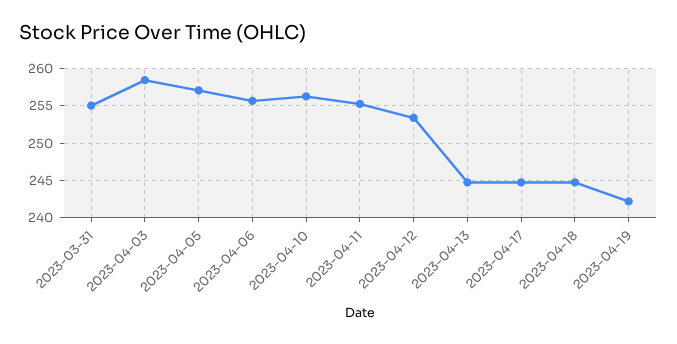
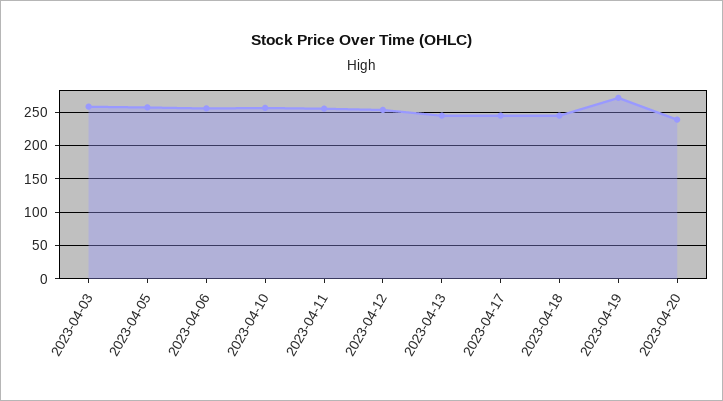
2023-03-31: 255 -> none
2023-04-19: 242 -> 270
2023-04-20: none -> 240

